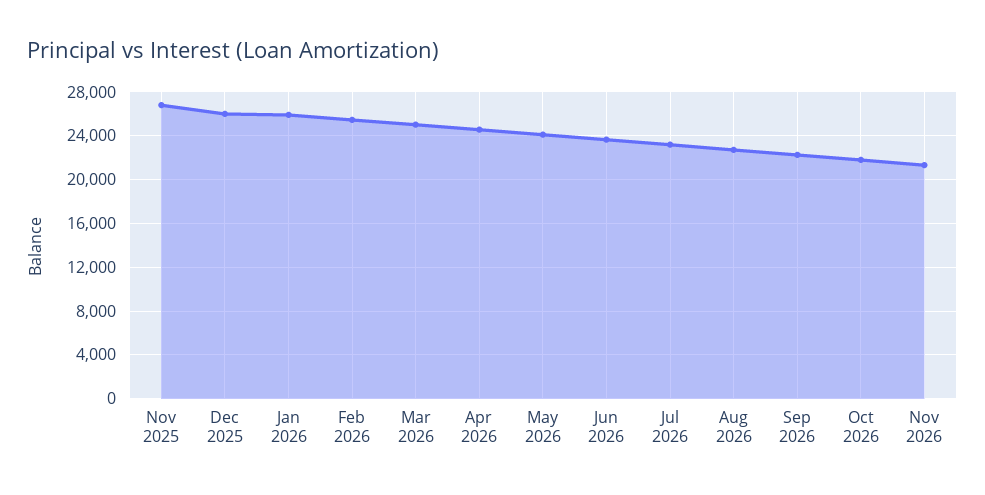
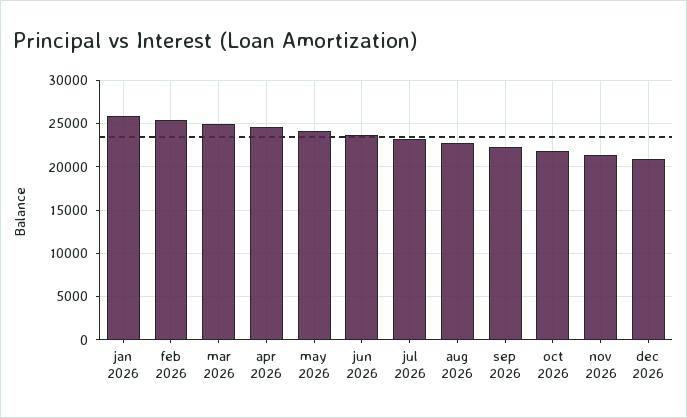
Nov 2025: 27000 -> none
Dec 2025: 26000 -> none
dec 2026: none -> 21000

